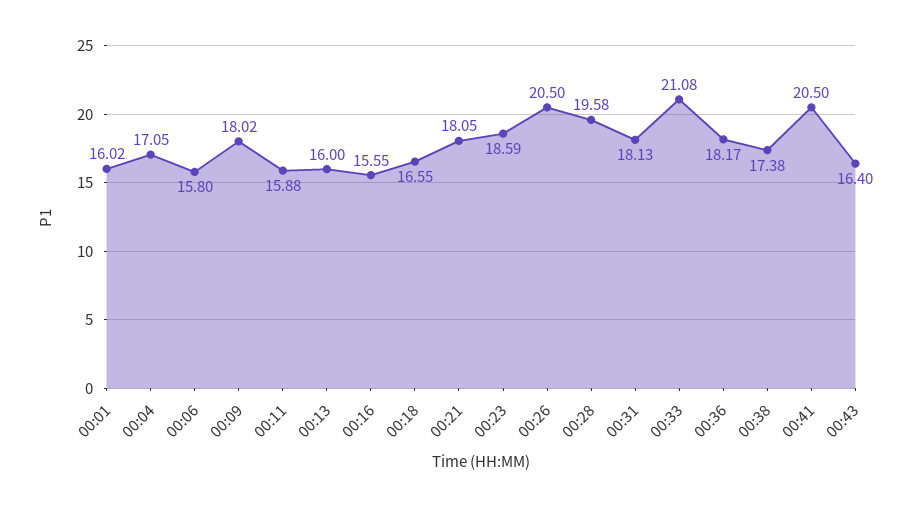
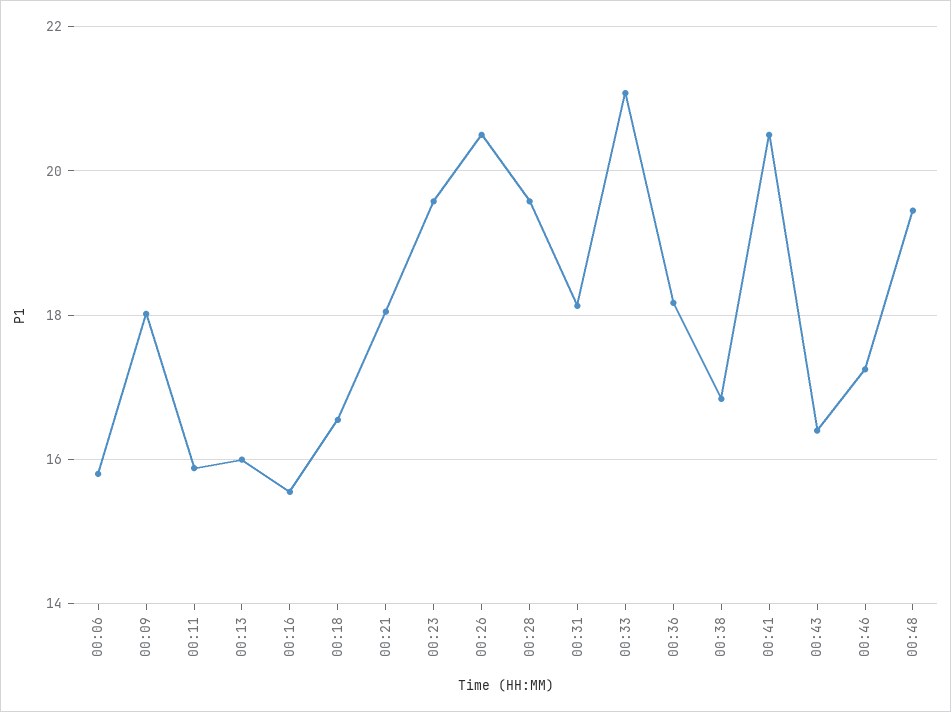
00:01: 16.02 -> none
00:04: 17.05 -> none
00:23: 18.59 -> 19.6
00:38: 17.38 -> 16.8
00:46: none -> 17.2
00:48: none -> 19.4

